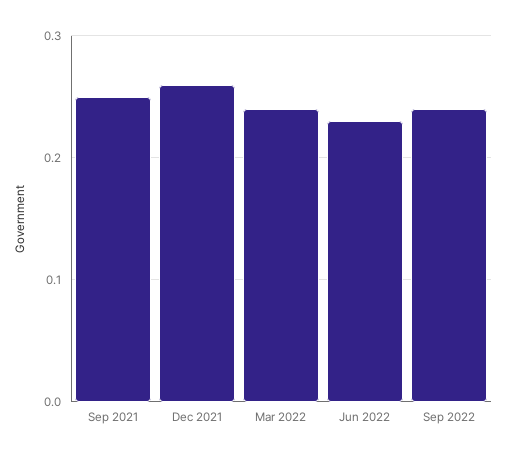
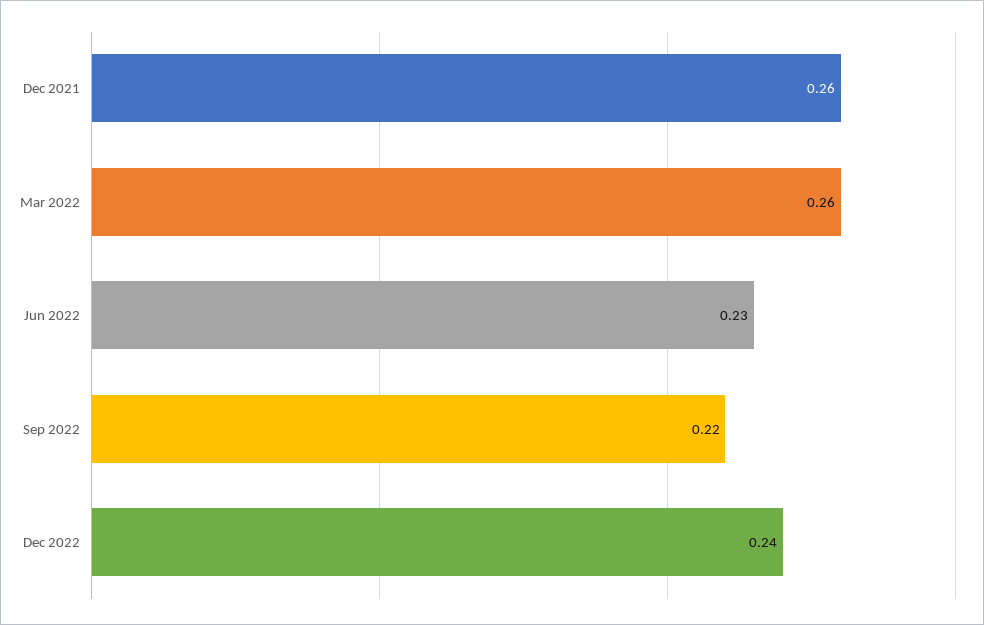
Sep 2021: 0.25 -> none
Mar 2022: 0.24 -> 0.26
Sep 2022: 0.24 -> 0.22
Dec 2022: none -> 0.24

